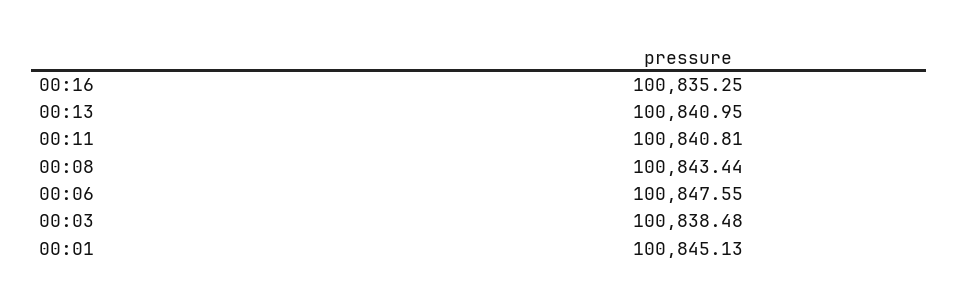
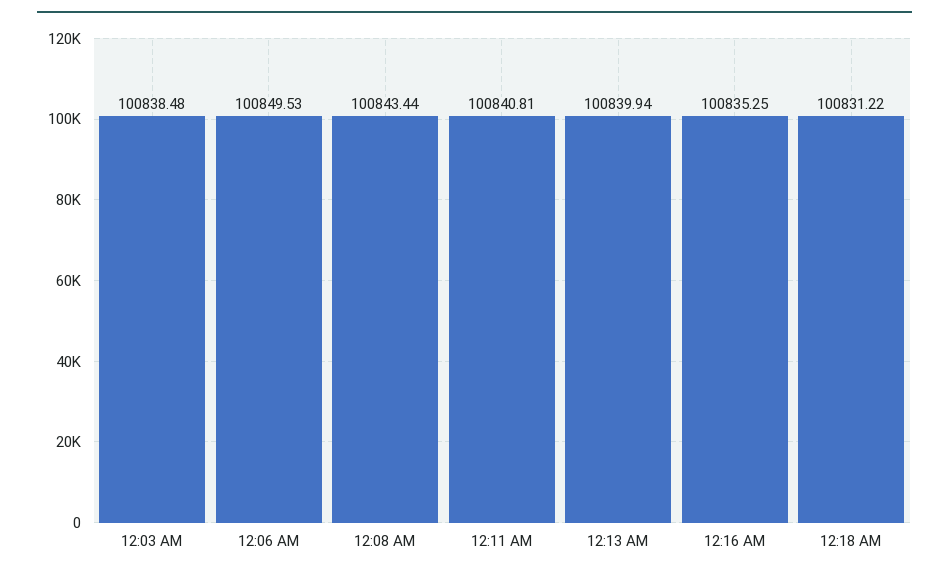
00:13: 100840.95 -> 100839.94
00:06: 100847.55 -> 100849.53
00:01: 100845.13 -> none
12:18 AM: none -> 100831.22

